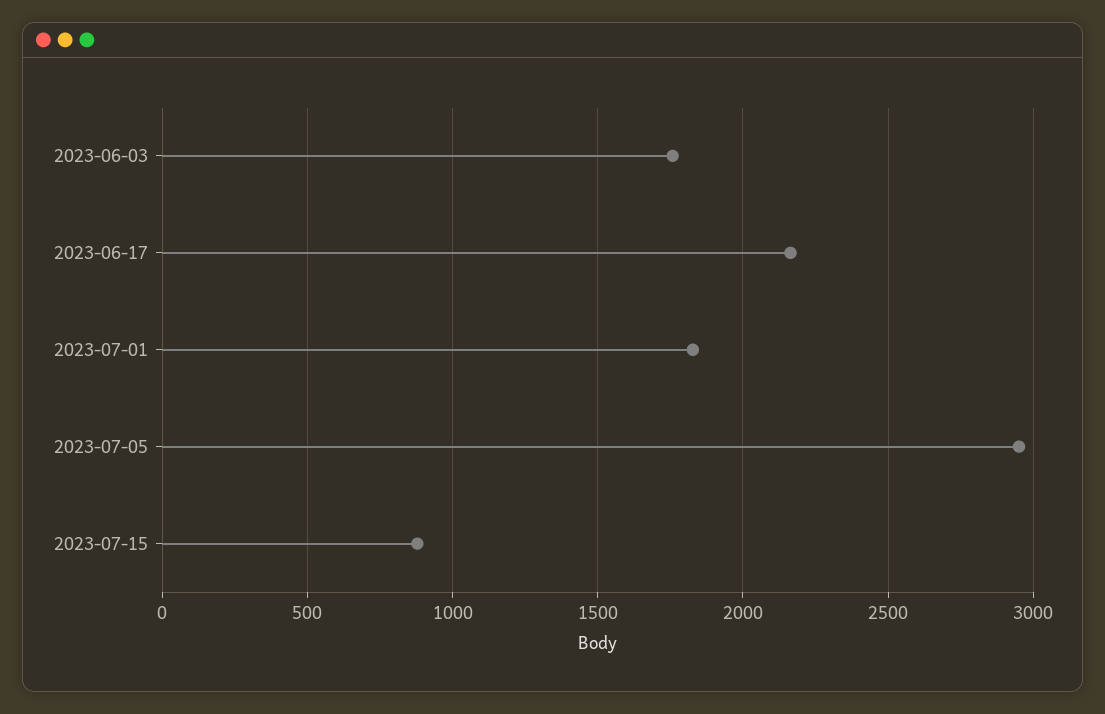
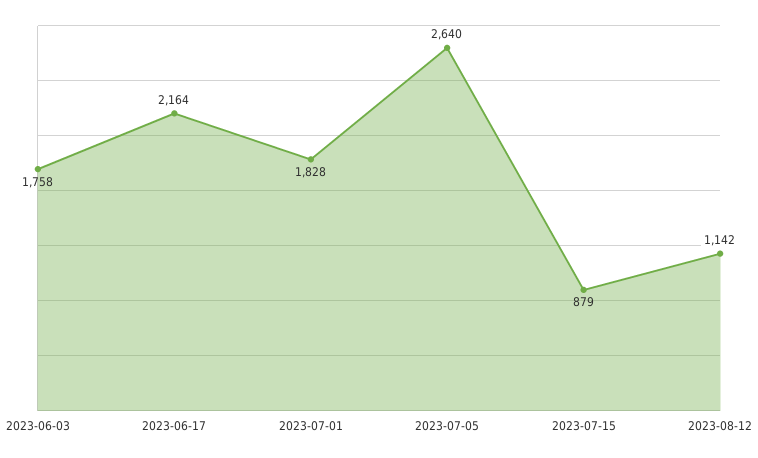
2023-07-05: 2950 -> 2640
2023-08-12: none -> 1142

